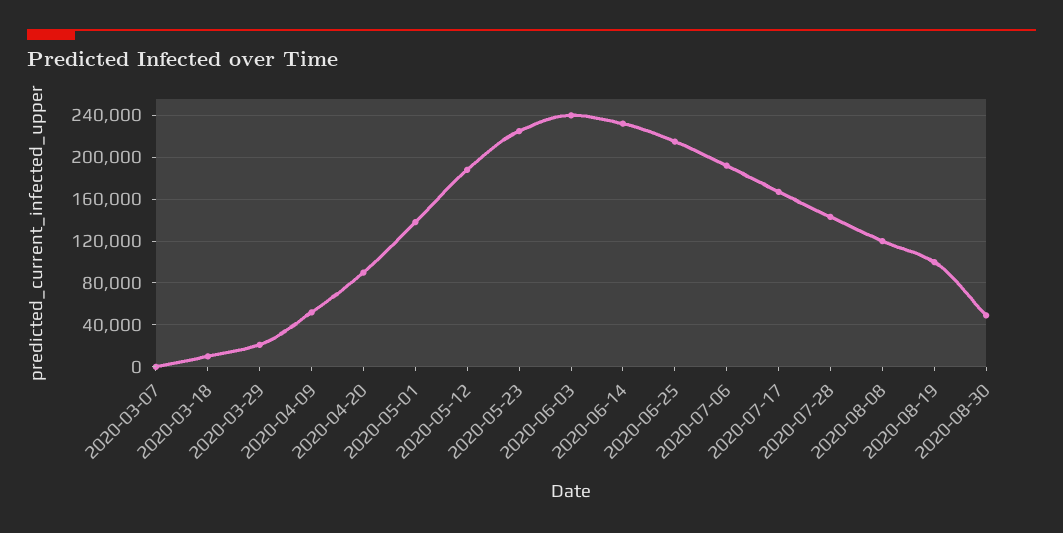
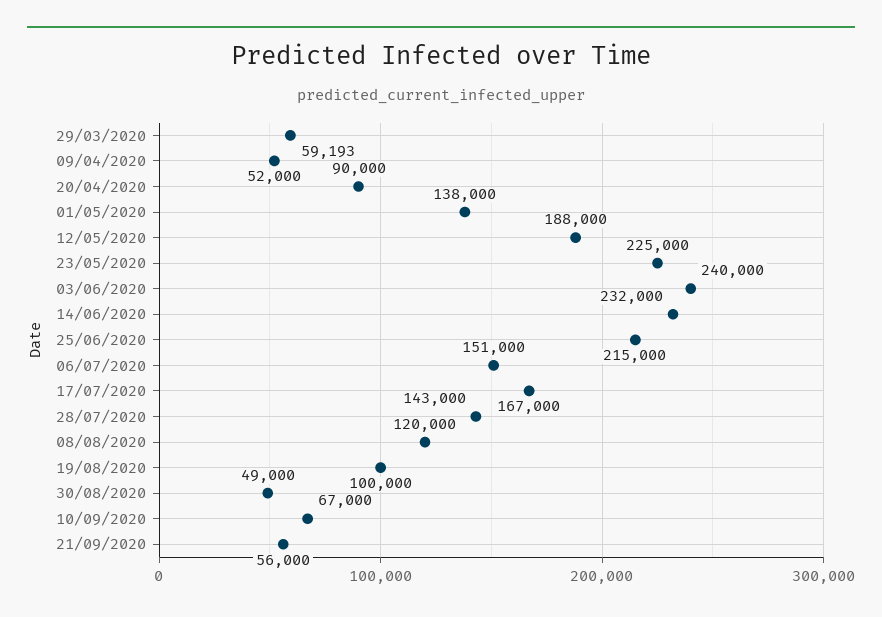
2020-03-07: 0 -> none
2020-03-18: 10000 -> none
2020-03-29: 20000 -> 59193
2020-07-06: 190000 -> 151000
10/09/2020: none -> 67000
21/09/2020: none -> 56000

